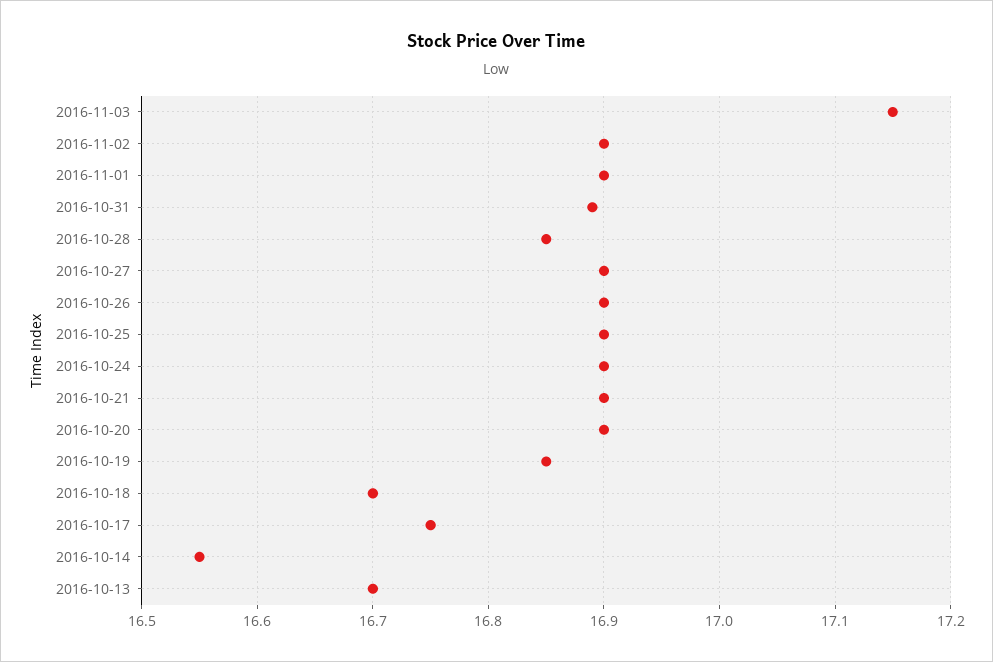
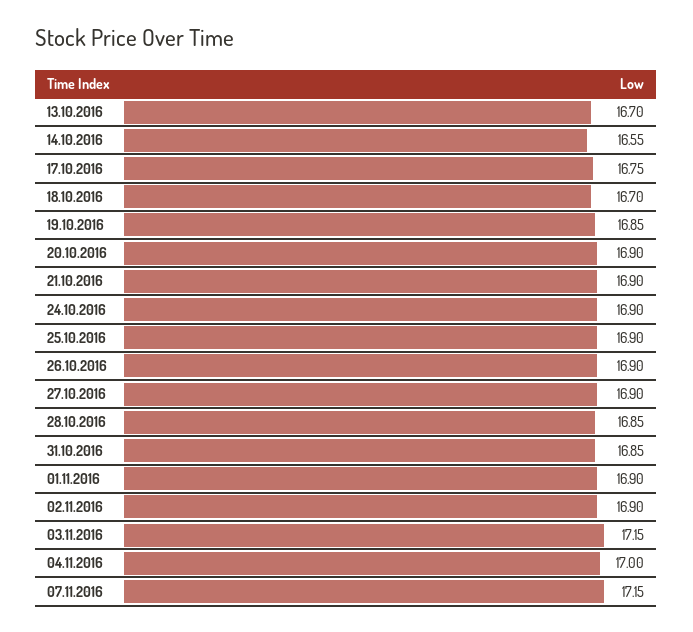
2016-10-31: 16.89 -> 16.85
04.11.2016: none -> 17
07.11.2016: none -> 17.15

